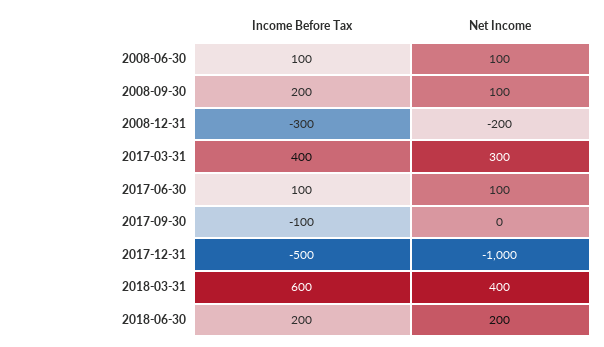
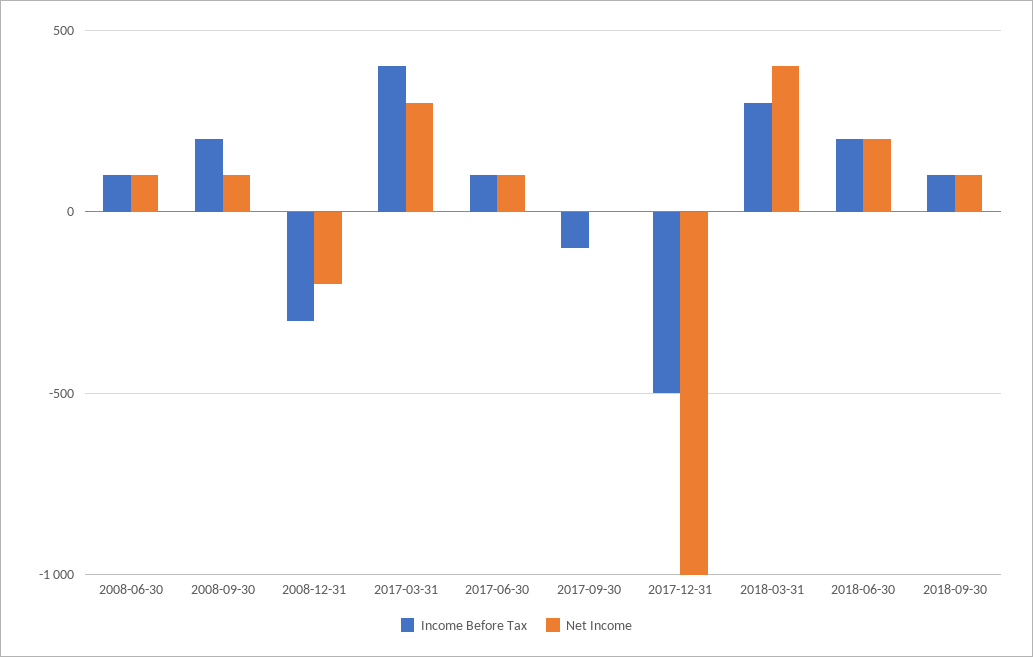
Income Before Tax, 2018-03-31: 600 -> 300
Income Before Tax, 2018-09-30: none -> 100
Net Income, 2018-09-30: none -> 100

